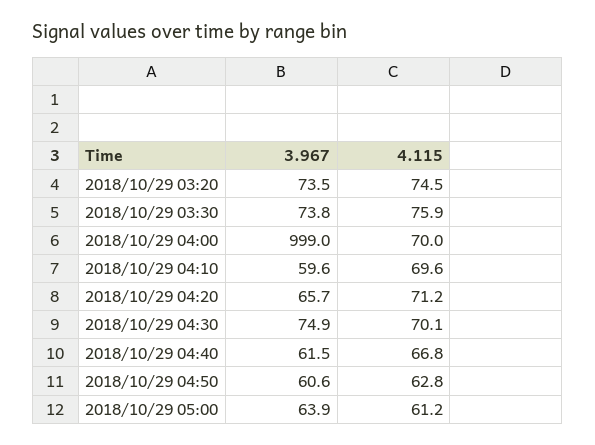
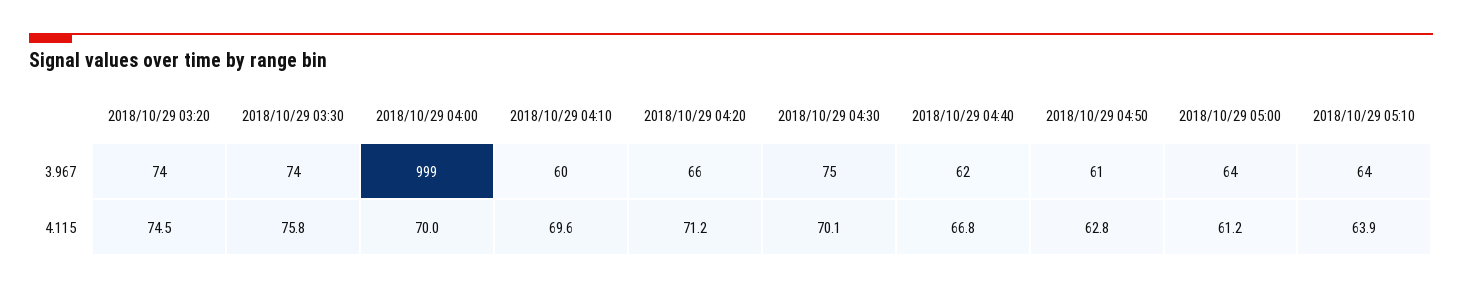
4.115, 2018/10/29 03:30: 75.9 -> 75.8
3.967, 2018/10/29 05:10: none -> 64
4.115, 2018/10/29 05:10: none -> 63.9

